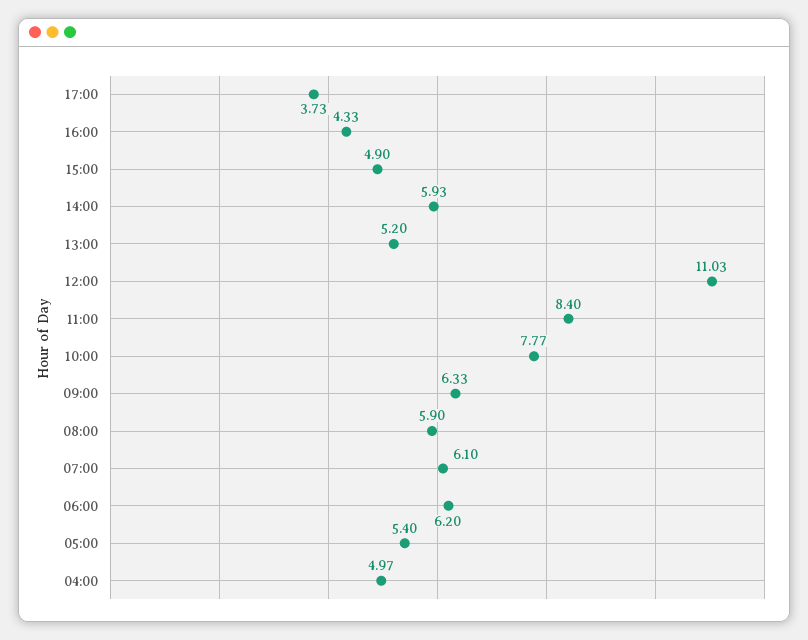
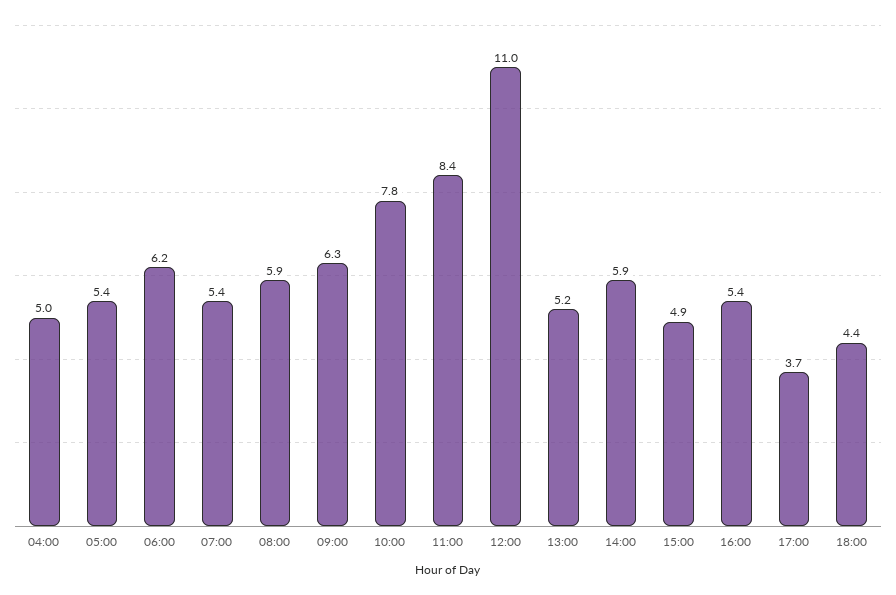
16:00: 4.33 -> 5.4
07:00: 6.1 -> 5.4
18:00: none -> 4.4

